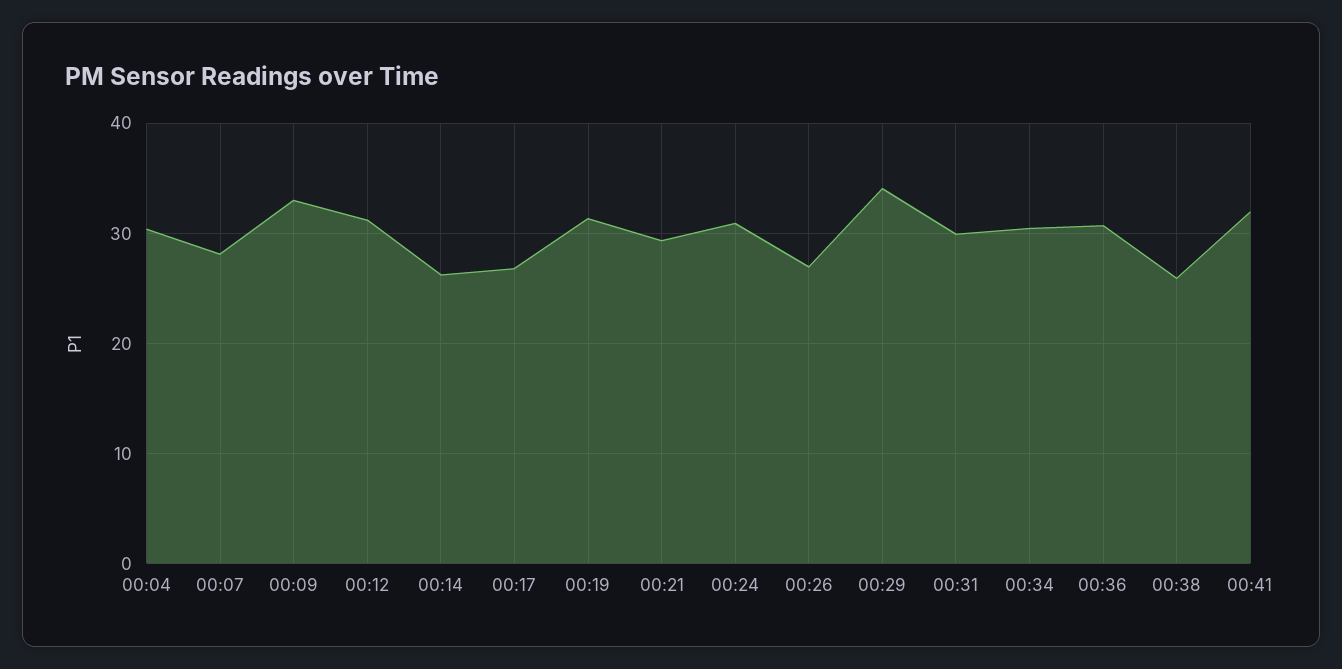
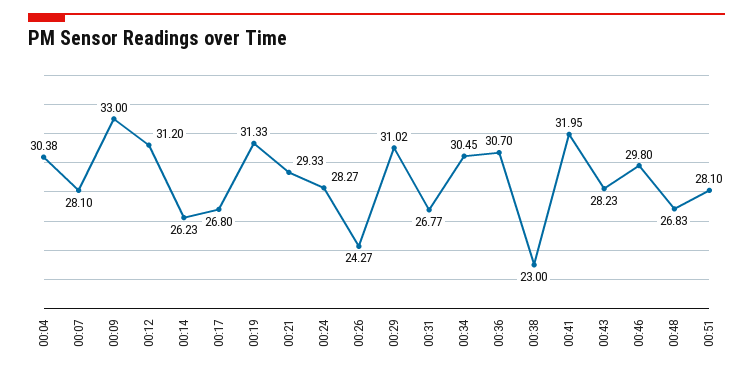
00:24: 31 -> 28.27
00:26: 27 -> 24.27
00:29: 34 -> 31.02
00:31: 30 -> 26.77
00:38: 26 -> 23
00:43: none -> 28.23
00:46: none -> 29.8
00:48: none -> 26.83
00:51: none -> 28.1

